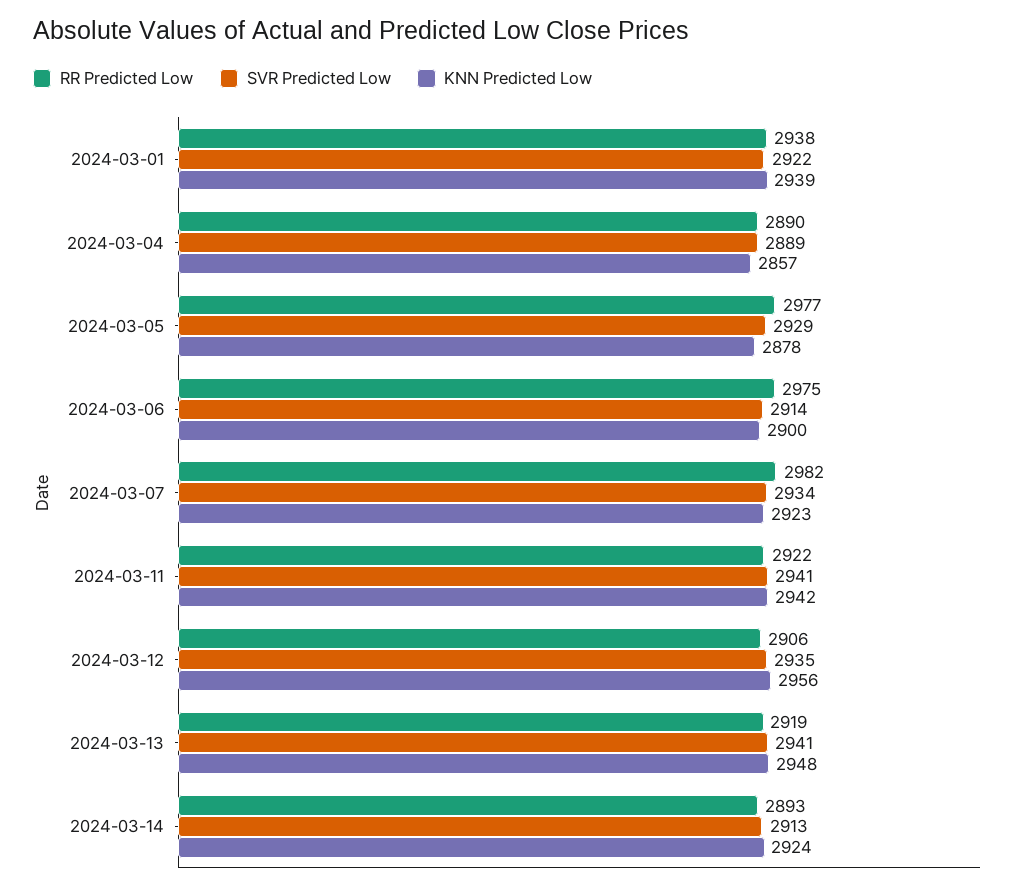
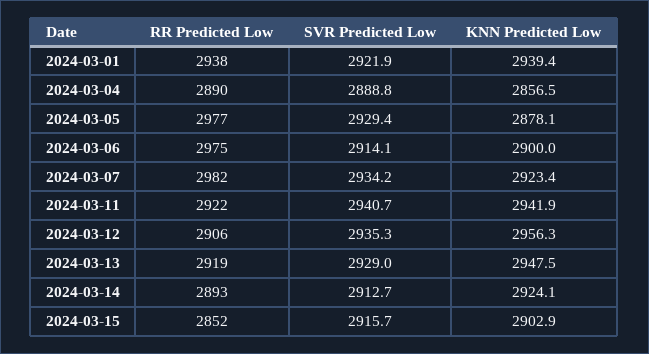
SVR Predicted Low, 2024-03-13: 2941 -> 2929
RR Predicted Low, 2024-03-15: none -> 2852
SVR Predicted Low, 2024-03-15: none -> 2915.7
KNN Predicted Low, 2024-03-15: none -> 2902.9

